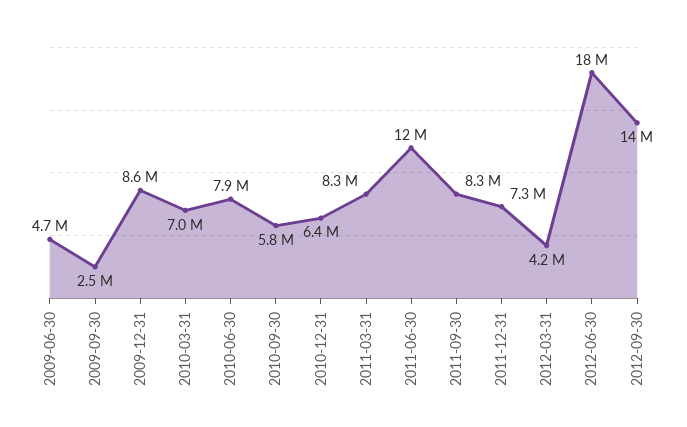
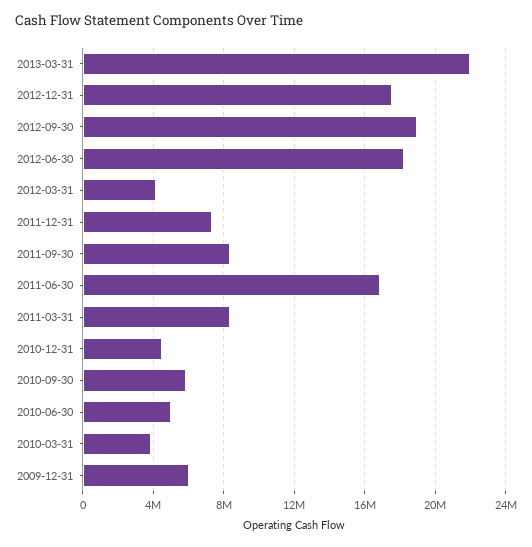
2009-06-30: 4700000 -> none
2009-09-30: 2500000 -> none
2009-12-31: 8600000 -> 6000000
2010-03-31: 7000000 -> 4000000
2010-06-30: 7900000 -> 5000000
2010-12-31: 6400000 -> 4500000
2011-06-30: 12000000 -> 17000000
2012-09-30: 14000000 -> 19000000
2013-03-31: none -> 22000000
2012-12-31: none -> 17500000

